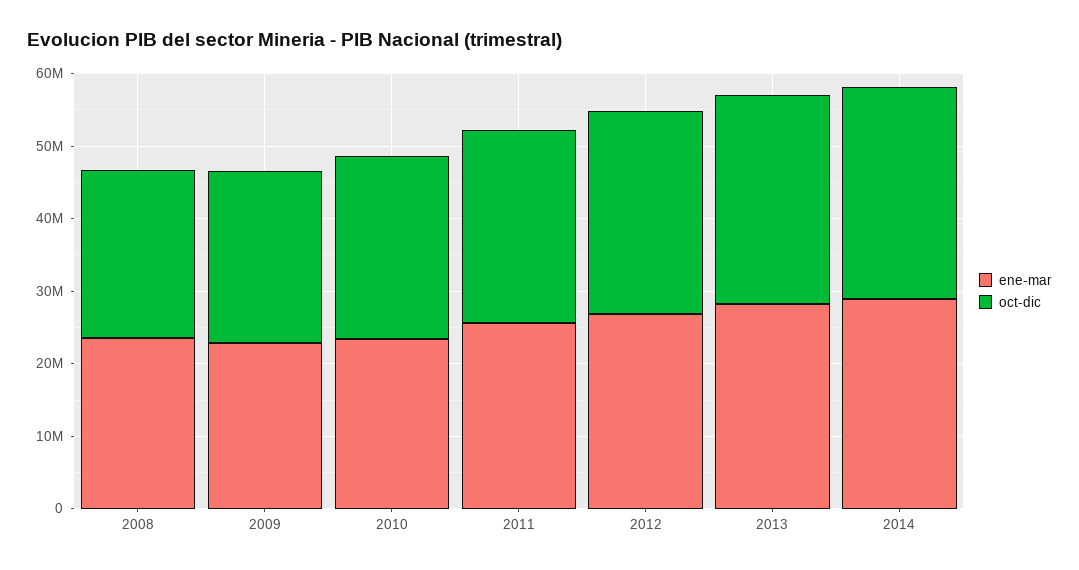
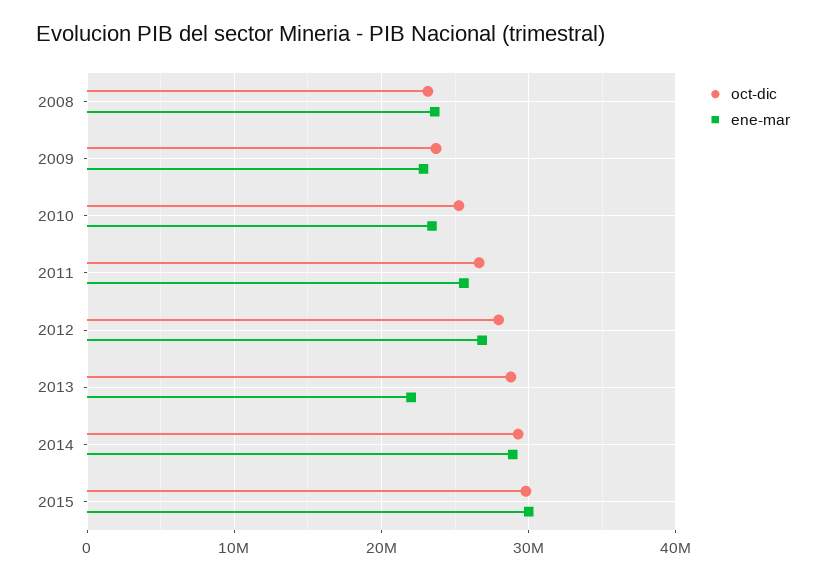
ene-mar, 2013: 28000000 -> 22000000
oct-dic, 2015: none -> 30000000
ene-mar, 2015: none -> 30000000

